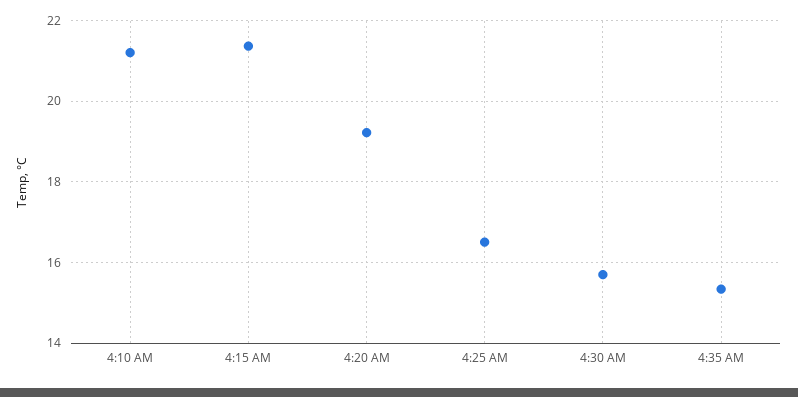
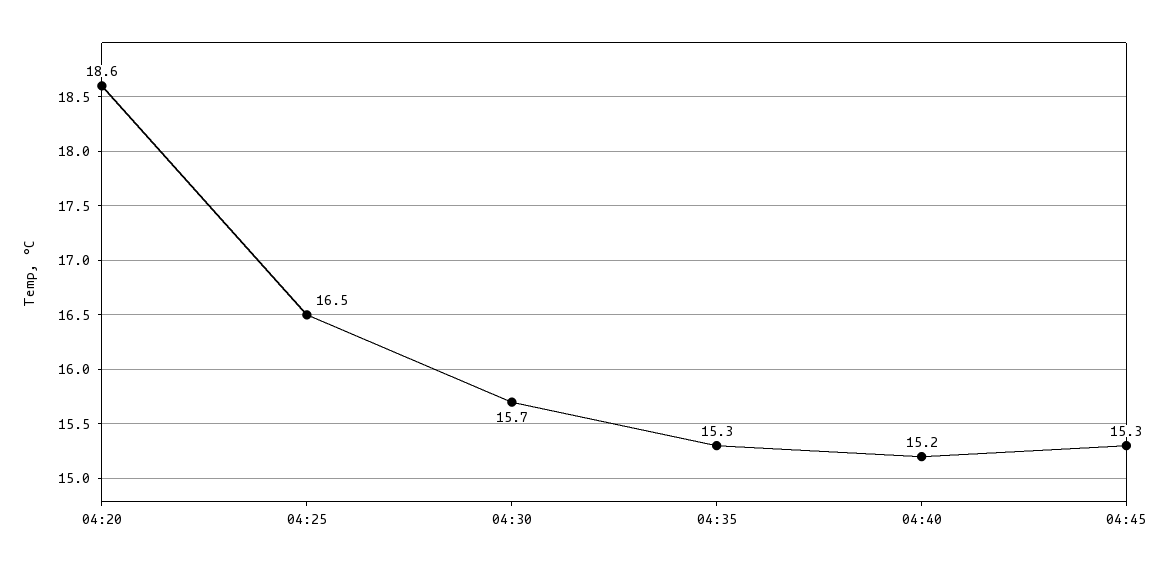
4:10 AM: 21.2 -> none
4:15 AM: 21.4 -> none
4:20 AM: 19.2 -> 18.6
04:40: none -> 15.2
04:45: none -> 15.3

